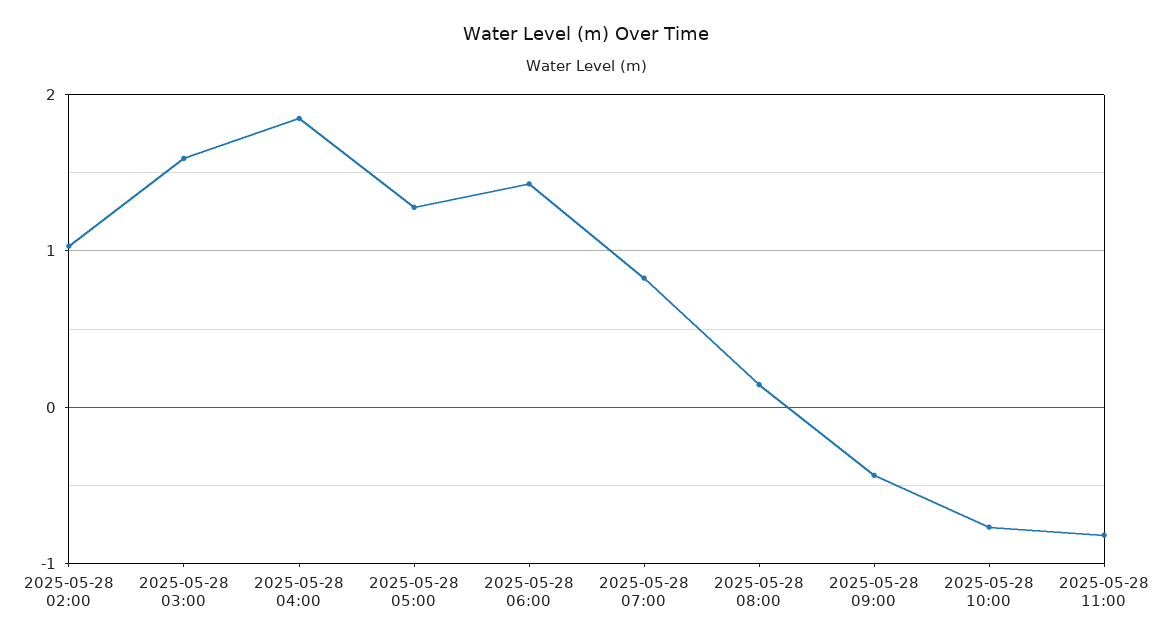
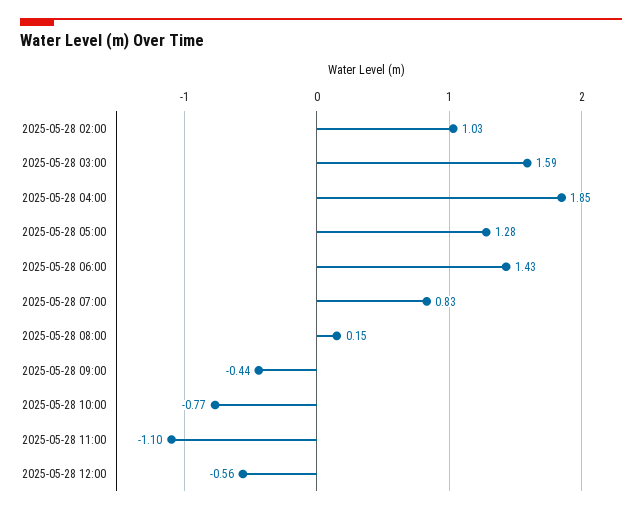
2025-05-28 11:00: -0.8 -> -1.1
2025-05-28 12:00: none -> -0.56

